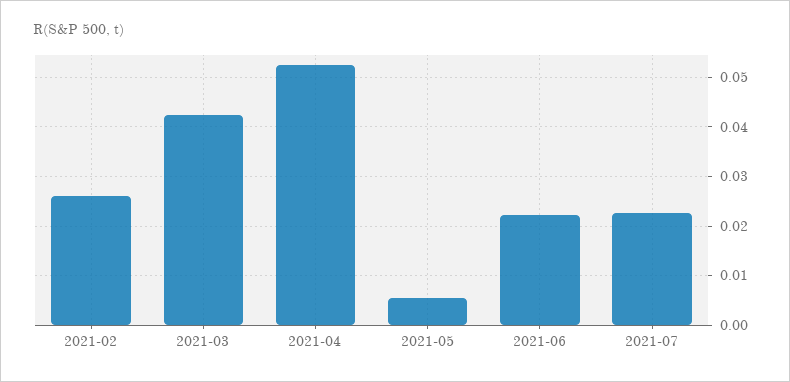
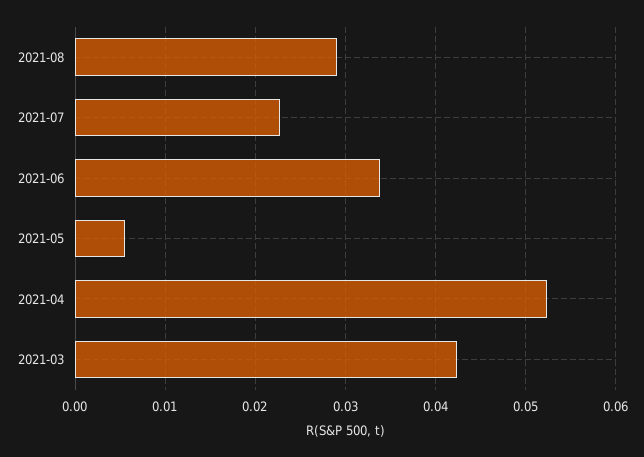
2021-02: 0.026 -> none
2021-06: 0.022 -> 0.034
2021-08: none -> 0.029

